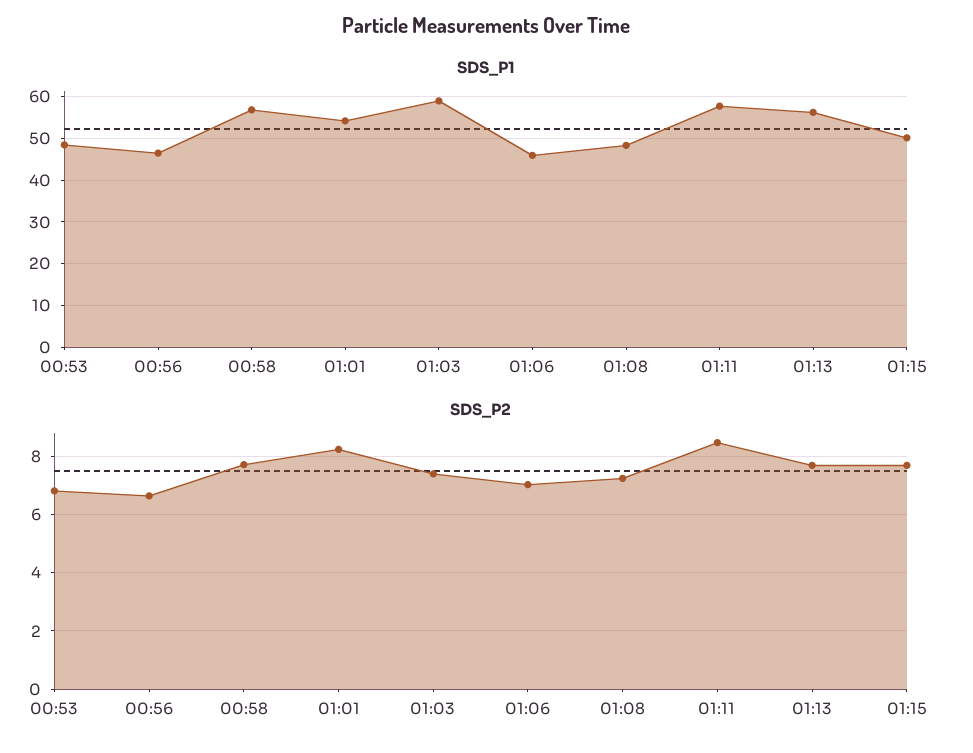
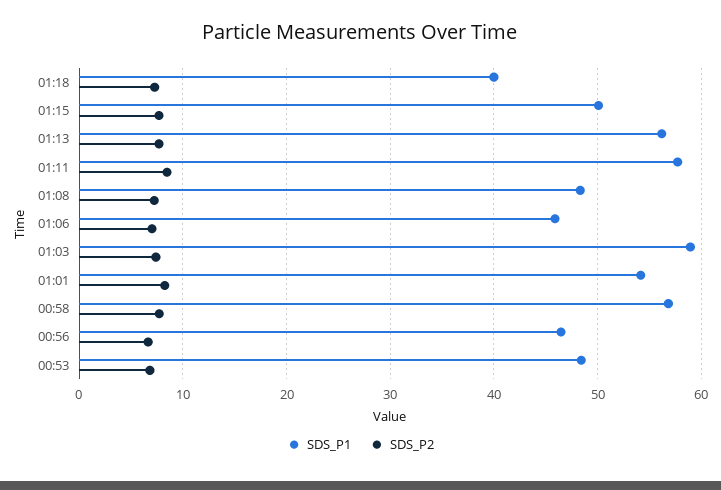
SDS_P1, 01:18: none -> 40
SDS_P2, 01:18: none -> 7

